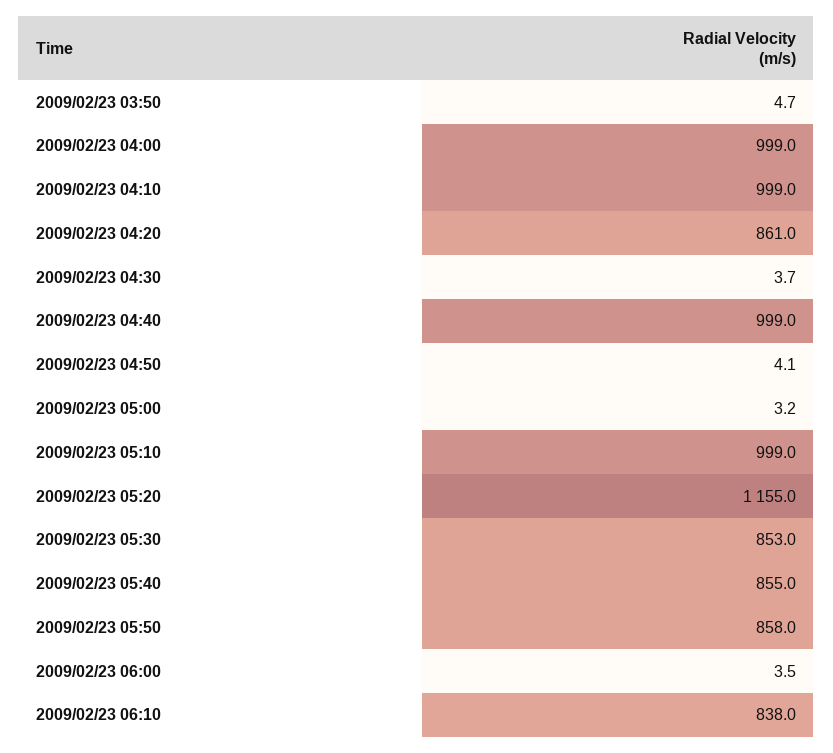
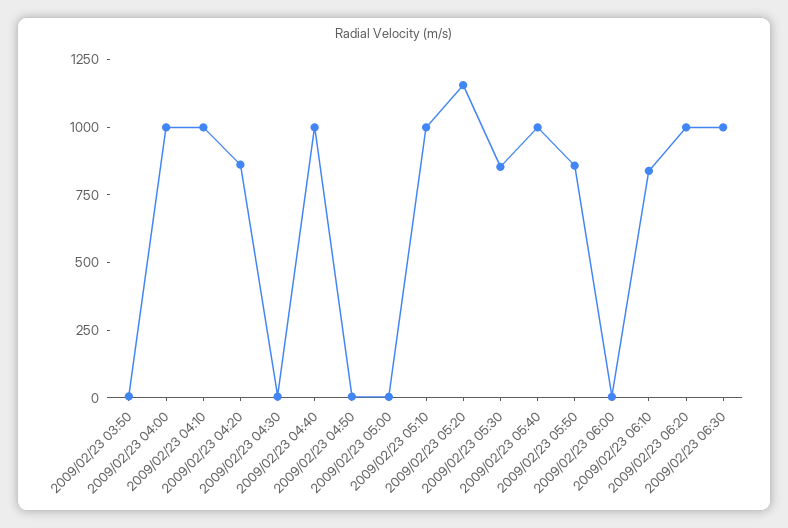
2009/02/23 05:40: 855 -> 1000
2009/02/23 06:20: none -> 1000
2009/02/23 06:30: none -> 1000

